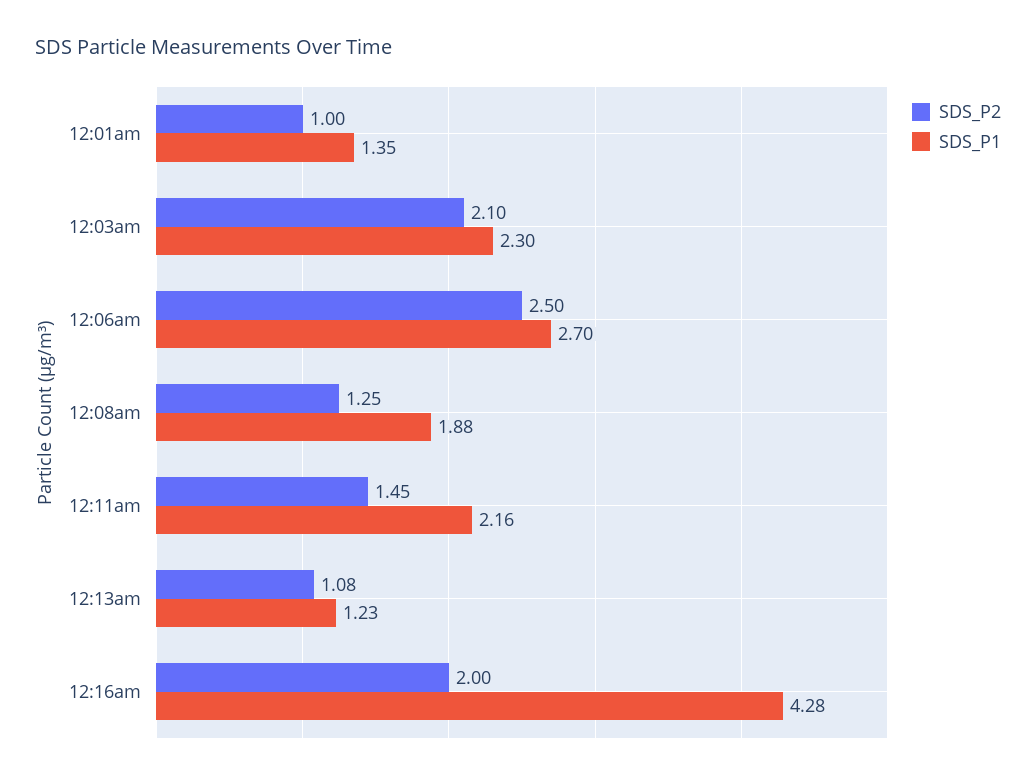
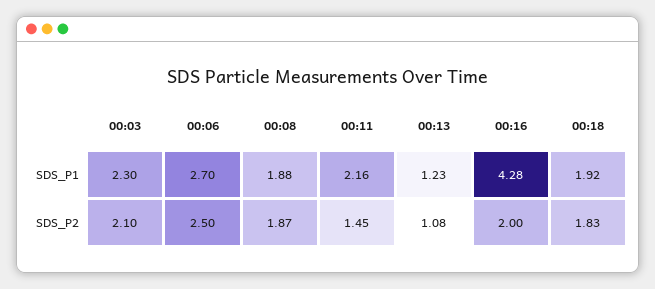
SDS_P2, 12:01am: 1 -> none
SDS_P1, 12:01am: 1.35 -> none
SDS_P2, 12:08am: 1.25 -> 1.87
SDS_P1, 00:18: none -> 1.92
SDS_P2, 00:18: none -> 1.83

